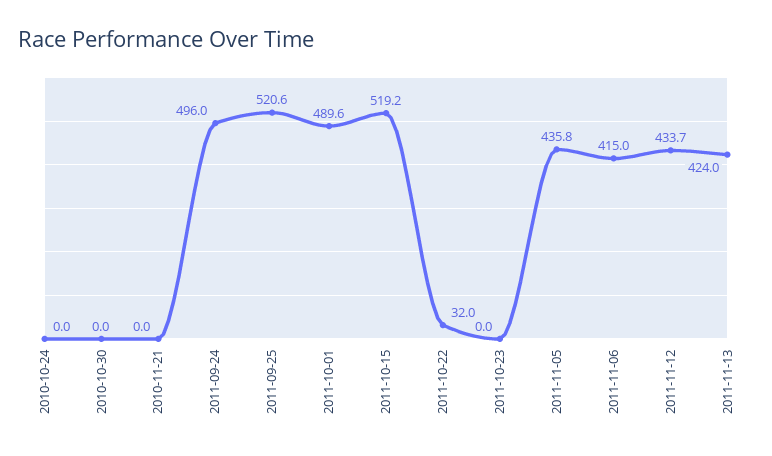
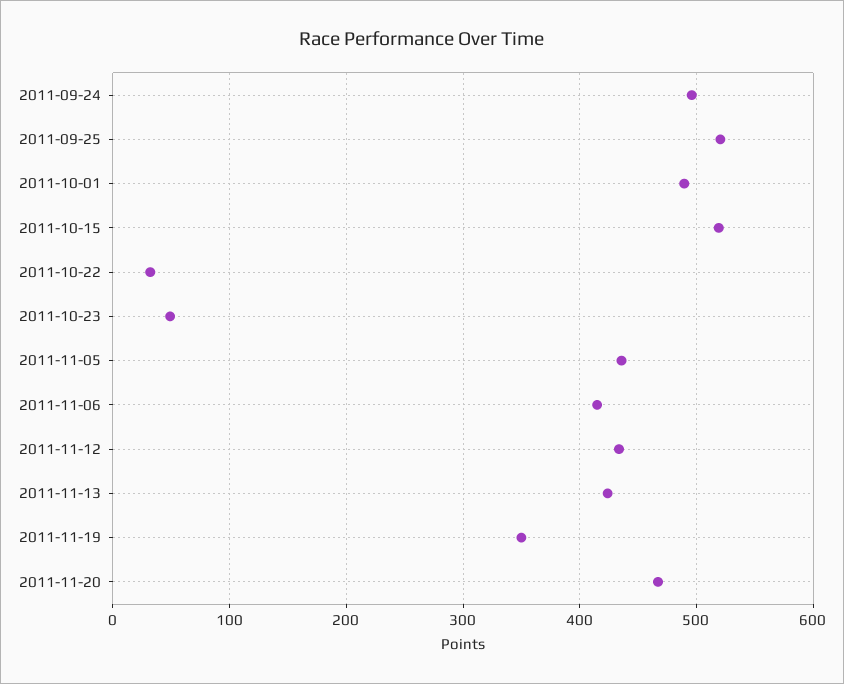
2010-10-24: 0 -> none
2010-10-30: 0 -> none
2010-11-21: 0 -> none
2011-10-23: 0 -> 50
2011-11-19: none -> 350
2011-11-20: none -> 470

